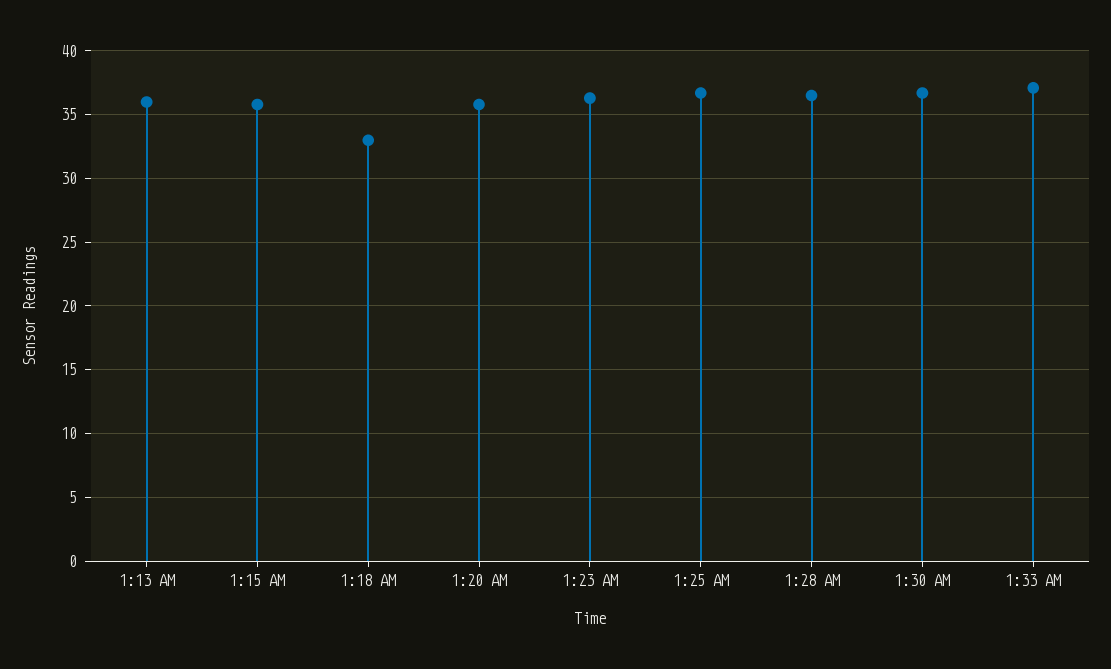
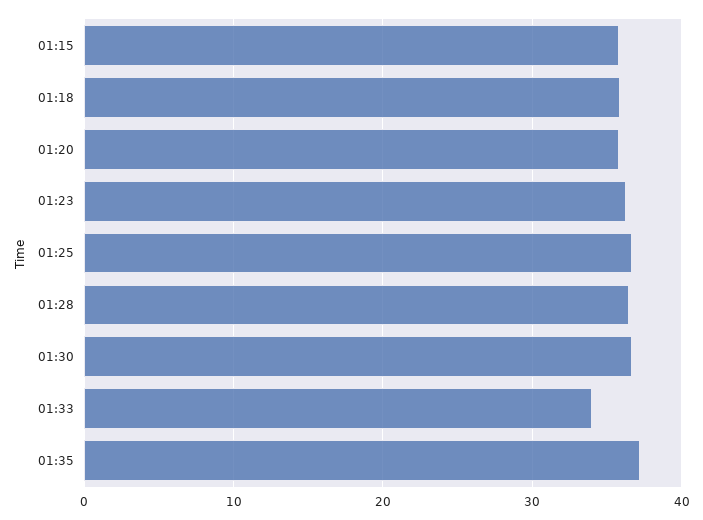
1:13 AM: 36 -> none
1:18 AM: 33 -> 36
1:33 AM: 37 -> 34
01:35: none -> 37

